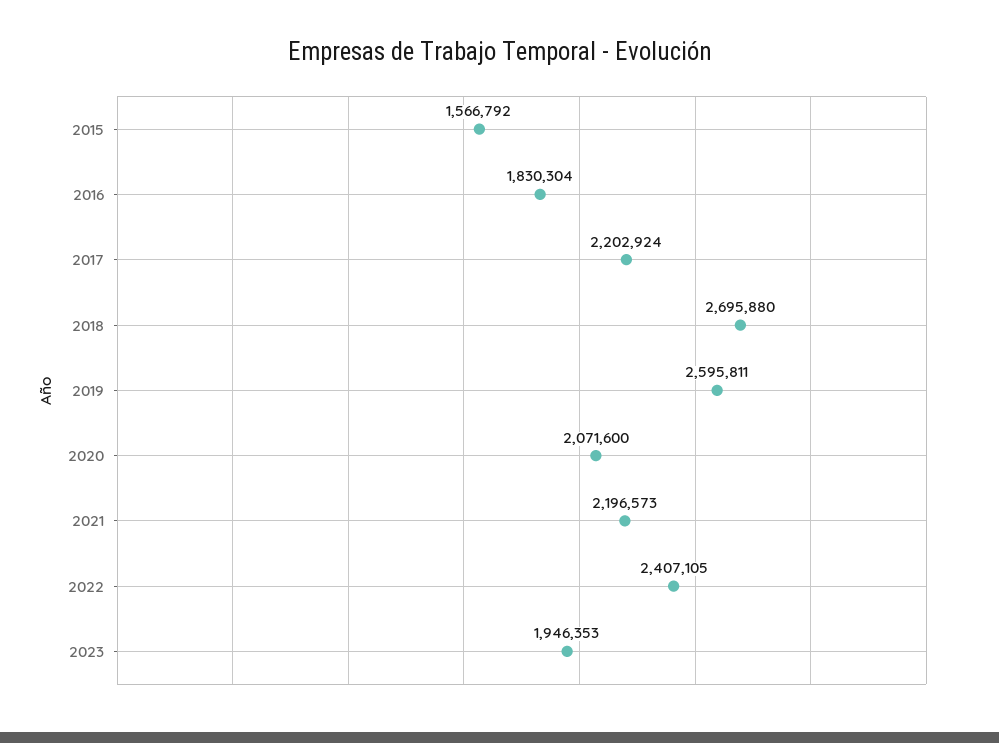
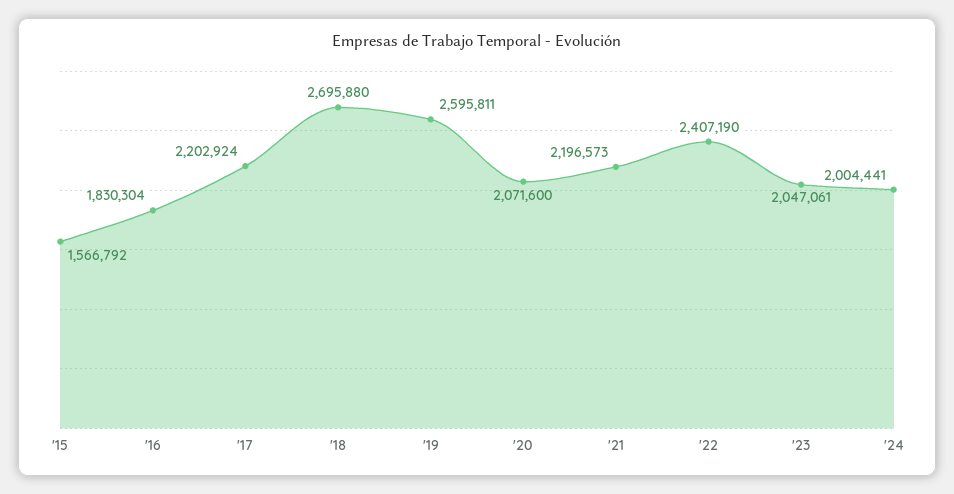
2022: 2407105 -> 2407190
2023: 1946353 -> 2047061
'24: none -> 2004441

